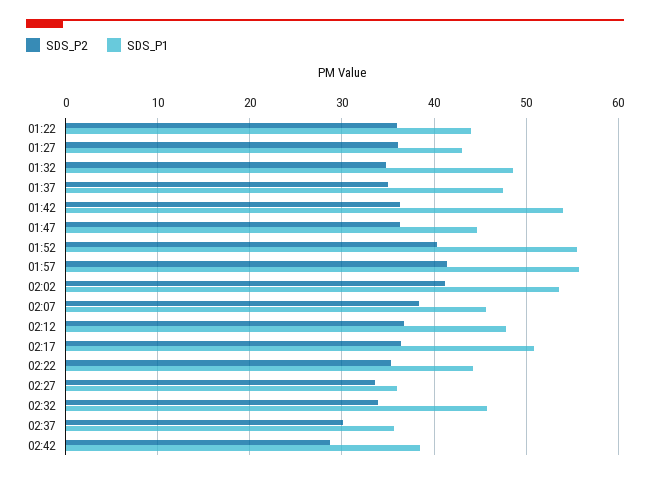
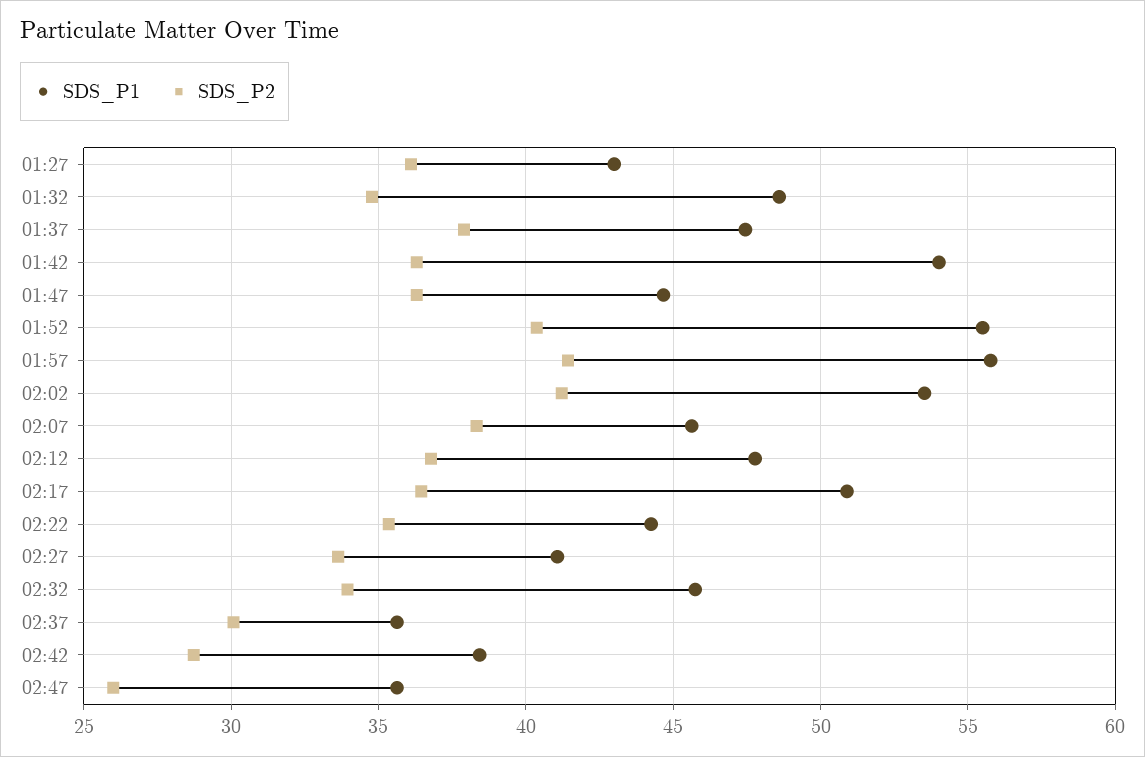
SDS_P2, 01:22: 36 -> none
SDS_P1, 01:22: 44 -> none
SDS_P2, 01:37: 35 -> 38
SDS_P1, 02:27: 36 -> 41
SDS_P1, 02:47: none -> 35.5
SDS_P2, 02:47: none -> 26

